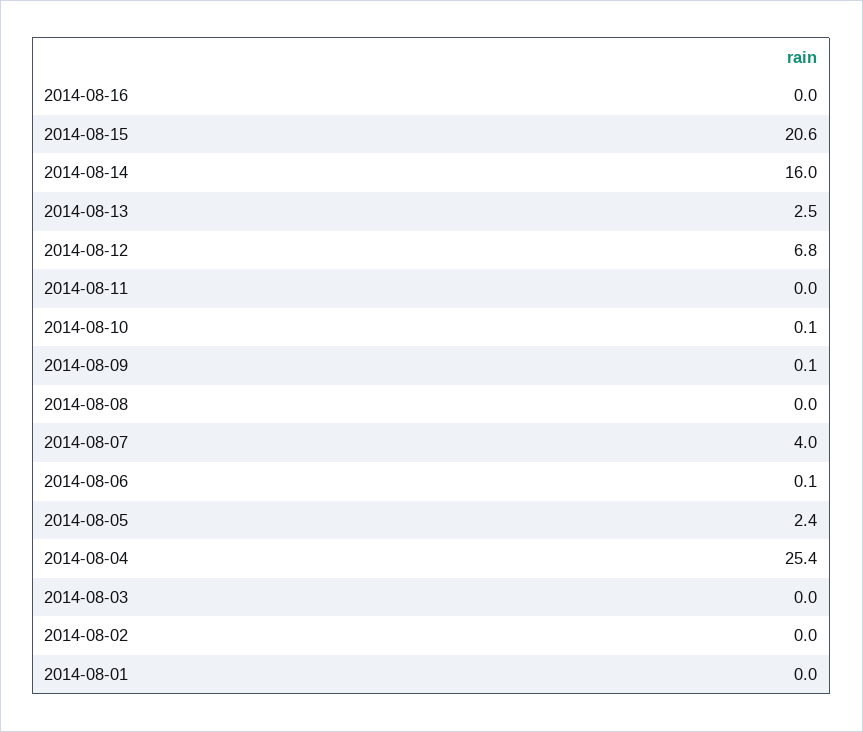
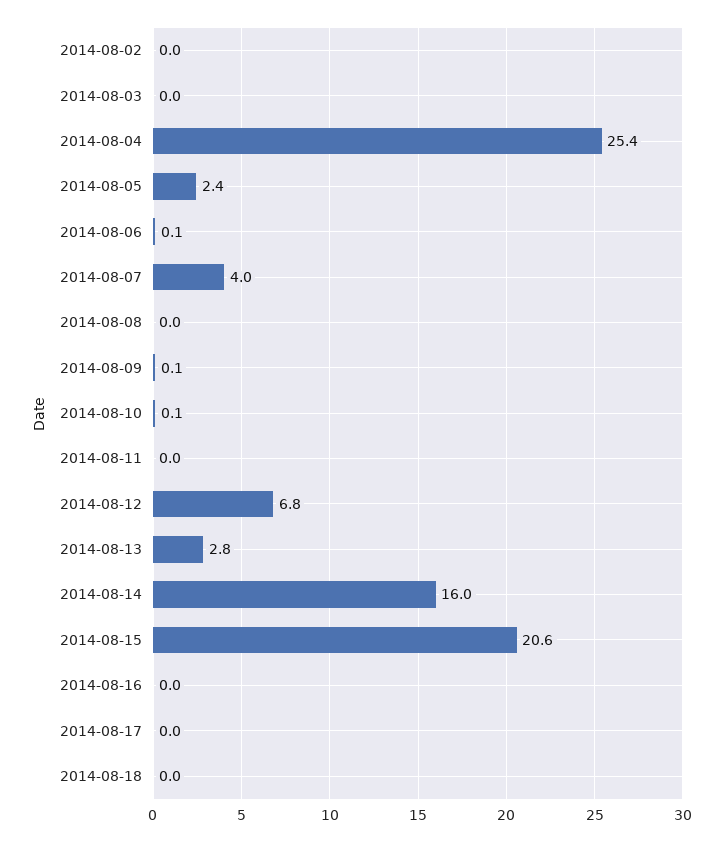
2014-08-13: 2.5 -> 2.8
2014-08-01: 0 -> none
2014-08-17: none -> 0
2014-08-18: none -> 0

